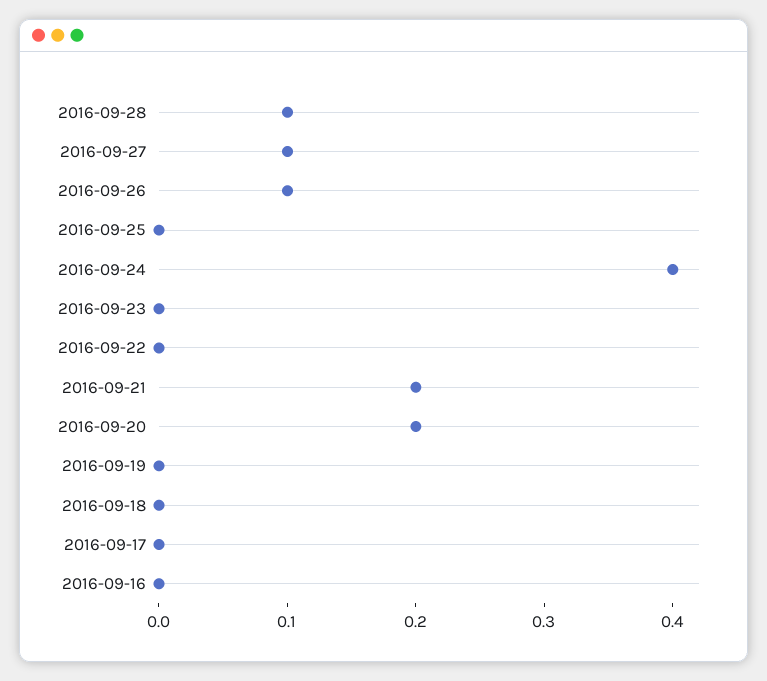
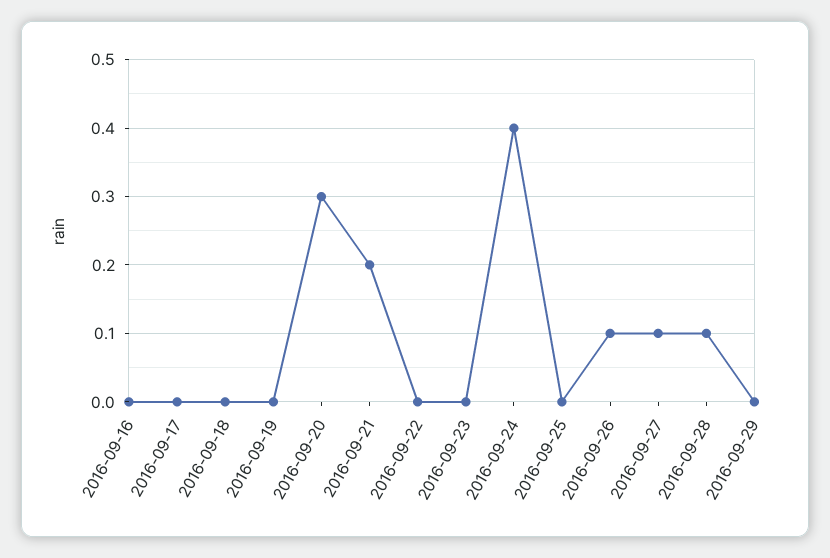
2016-09-20: 0.2 -> 0.3
2016-09-29: none -> 0

